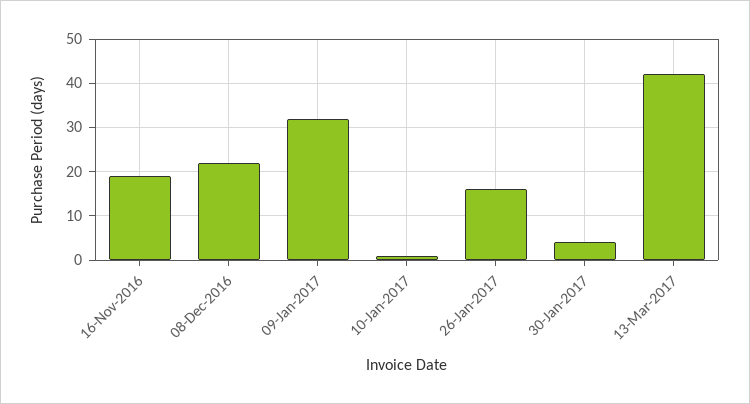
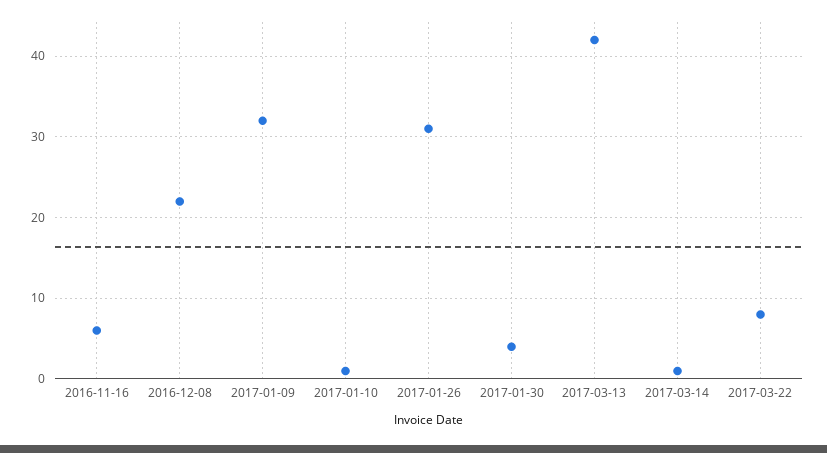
16-Nov-2016: 20 -> 6
26-Jan-2017: 15 -> 31
2017-03-14: none -> 1
2017-03-22: none -> 8

